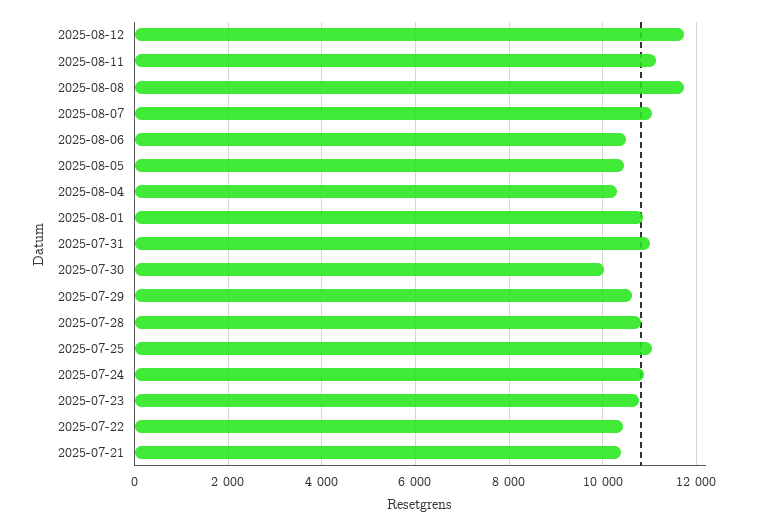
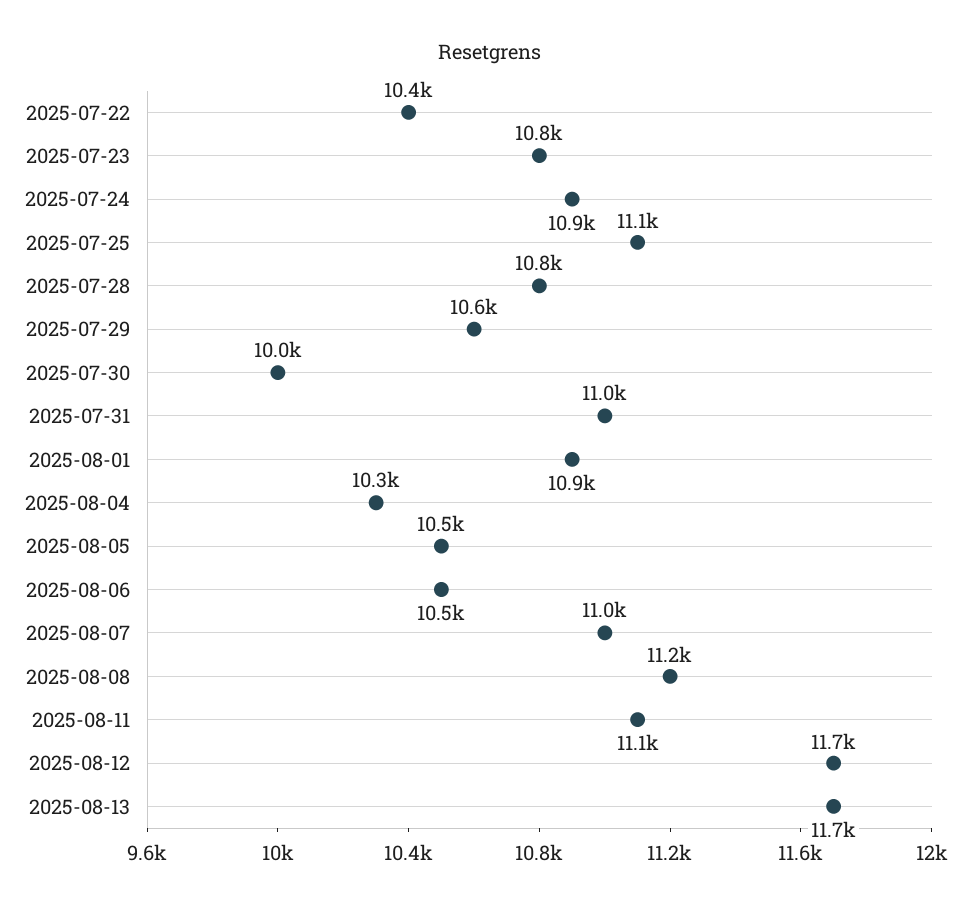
2025-08-08: 11800 -> 11200
2025-07-21: 10400 -> none
2025-08-13: none -> 11700

